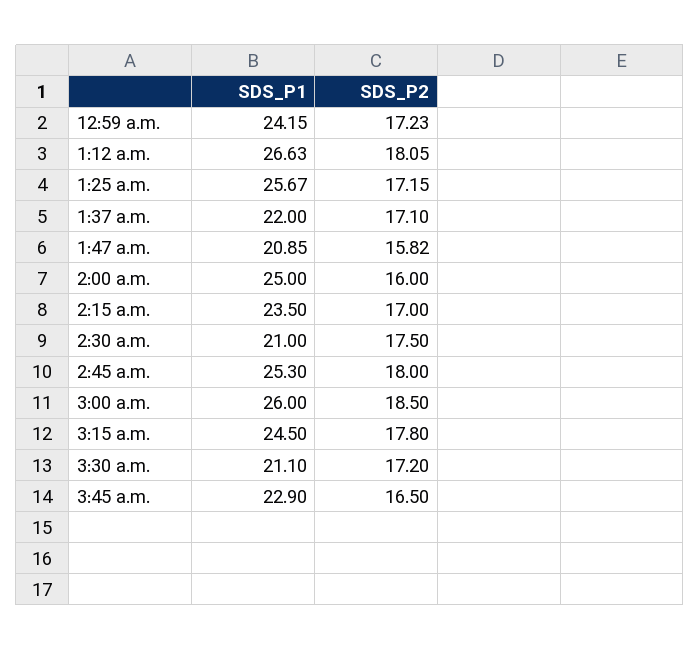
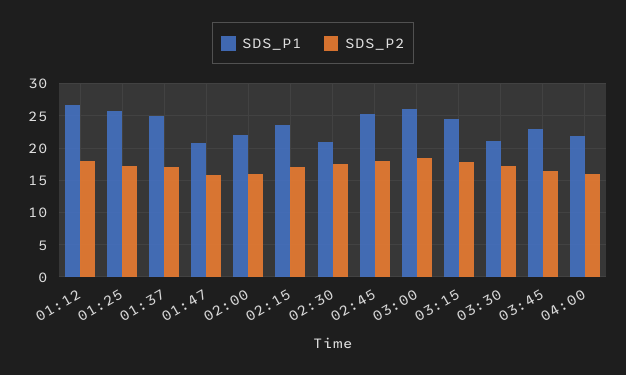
SDS_P1, 12:59 a.m.: 24.15 -> none
SDS_P2, 12:59 a.m.: 17.23 -> none
SDS_P1, 1:37 a.m.: 22 -> 25
SDS_P1, 2:00 a.m.: 25 -> 22
SDS_P1, 04:00: none -> 22
SDS_P2, 04:00: none -> 16

